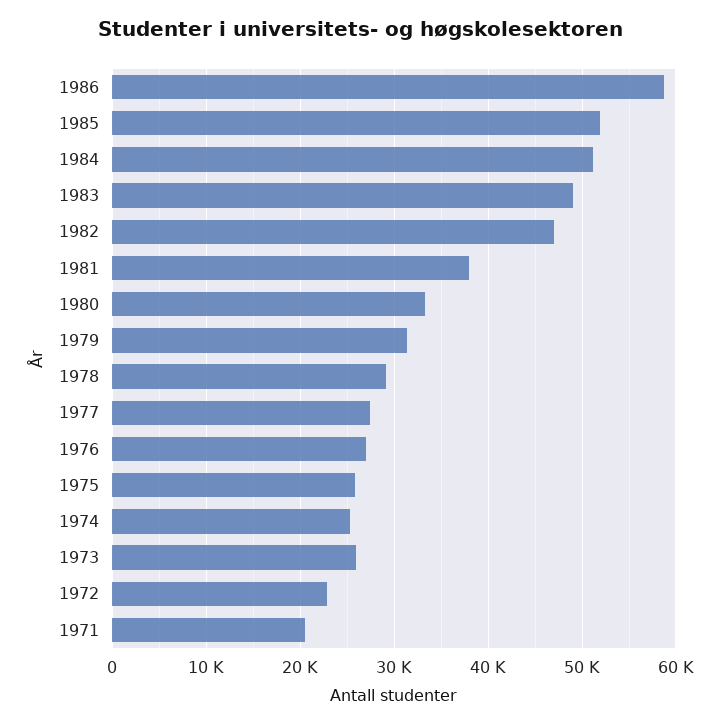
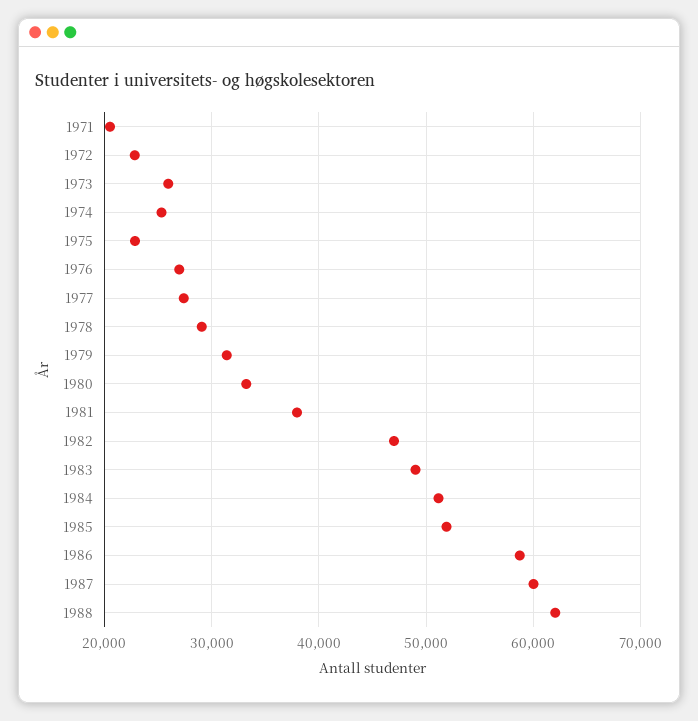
1975: 26000 -> 23000
1987: none -> 60000
1988: none -> 62000

